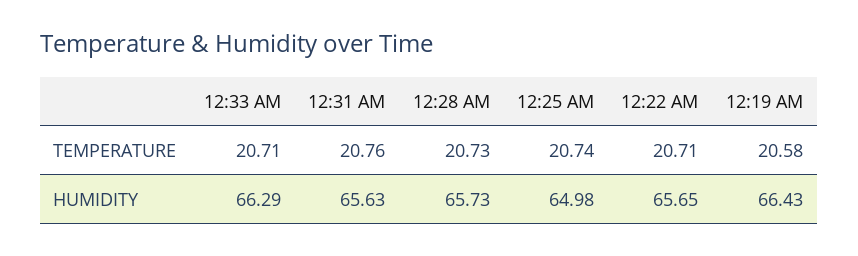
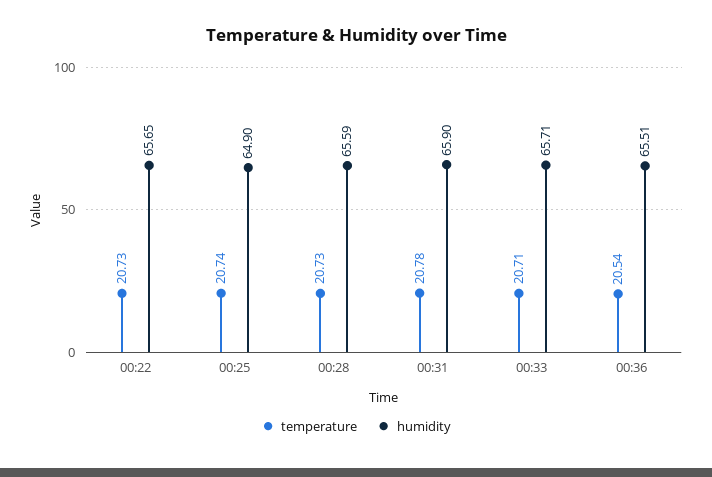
TEMPERATURE, 12:31 AM: 20.76 -> 20.78
TEMPERATURE, 12:22 AM: 20.71 -> 20.73
TEMPERATURE, 12:19 AM: 20.58 -> none
HUMIDITY, 12:33 AM: 66.29 -> 65.71
HUMIDITY, 12:31 AM: 65.63 -> 65.9
HUMIDITY, 12:28 AM: 65.73 -> 65.59
HUMIDITY, 12:25 AM: 64.98 -> 64.9
HUMIDITY, 12:19 AM: 66.43 -> none
TEMPERATURE, 00:36: none -> 20.54
HUMIDITY, 00:36: none -> 65.51

